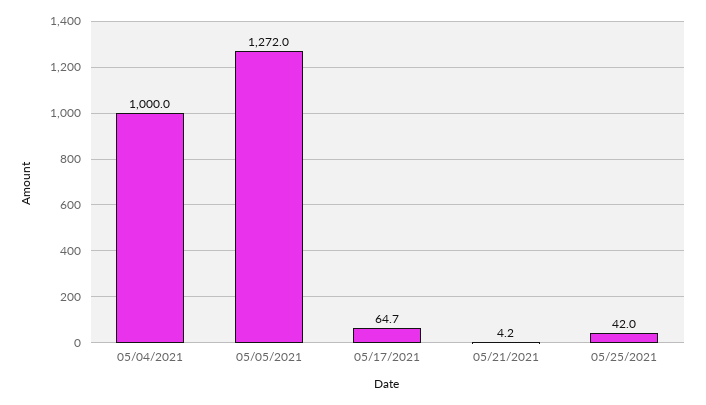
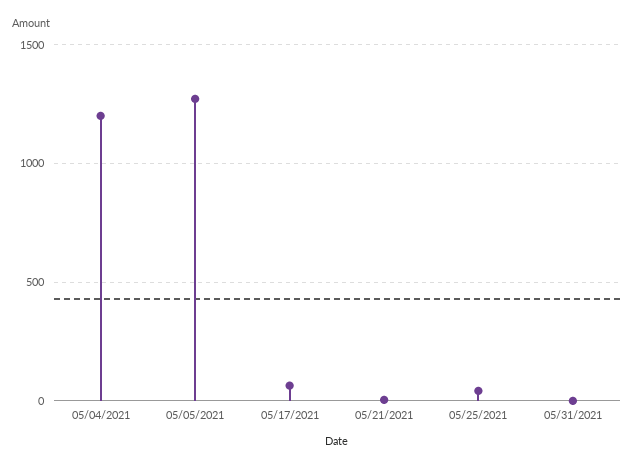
05/04/2021: 1000 -> 1200
05/31/2021: none -> 0

